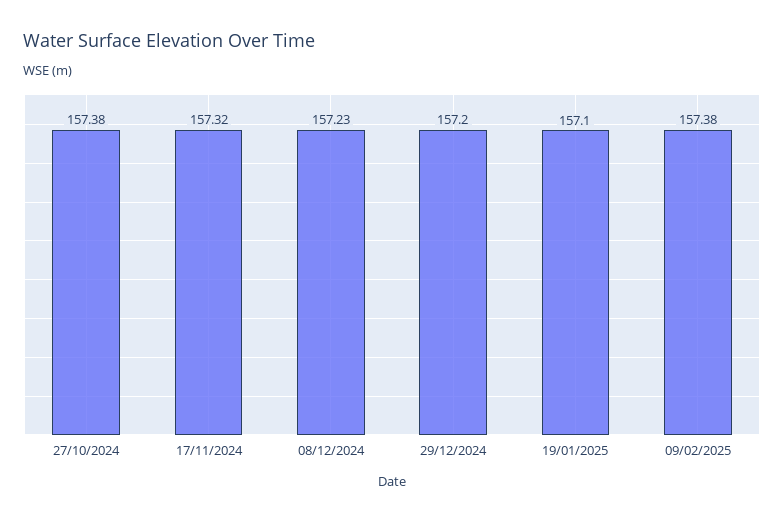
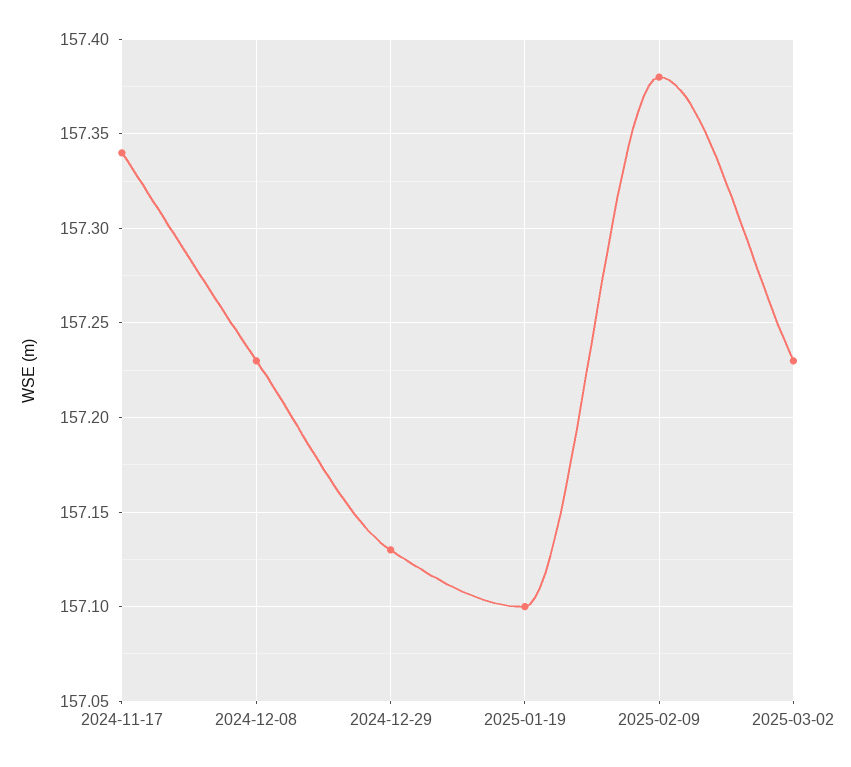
27/10/2024: 157.38 -> none
17/11/2024: 157.32 -> 157.34
29/12/2024: 157.2 -> 157.13
2025-03-02: none -> 157.23

